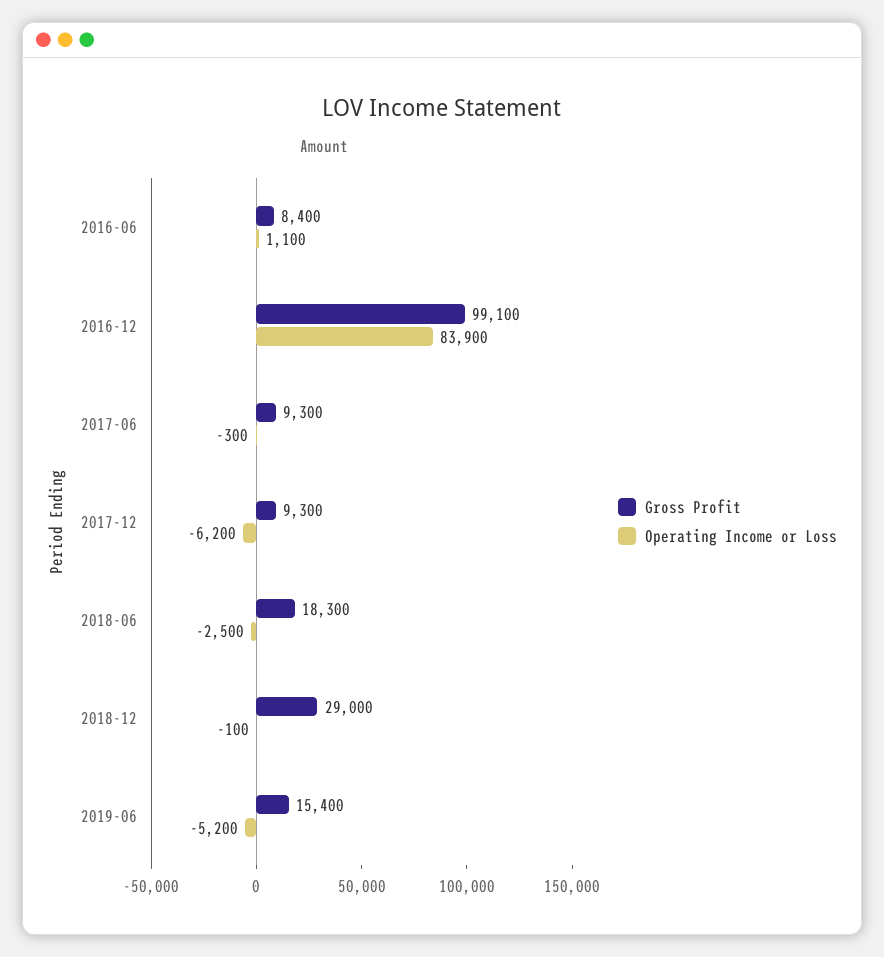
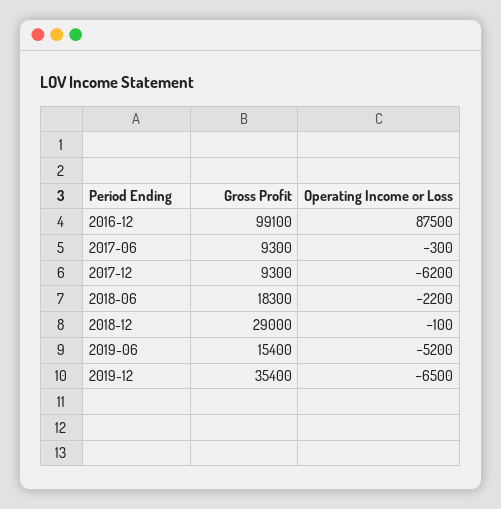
Gross Profit, 2016-06: 8400 -> none
Operating Income or Loss, 2016-06: 1100 -> none
Operating Income or Loss, 2016-12: 83900 -> 87500
Operating Income or Loss, 2018-06: -2500 -> -2200
Gross Profit, 2019-12: none -> 35400
Operating Income or Loss, 2019-12: none -> -6500

